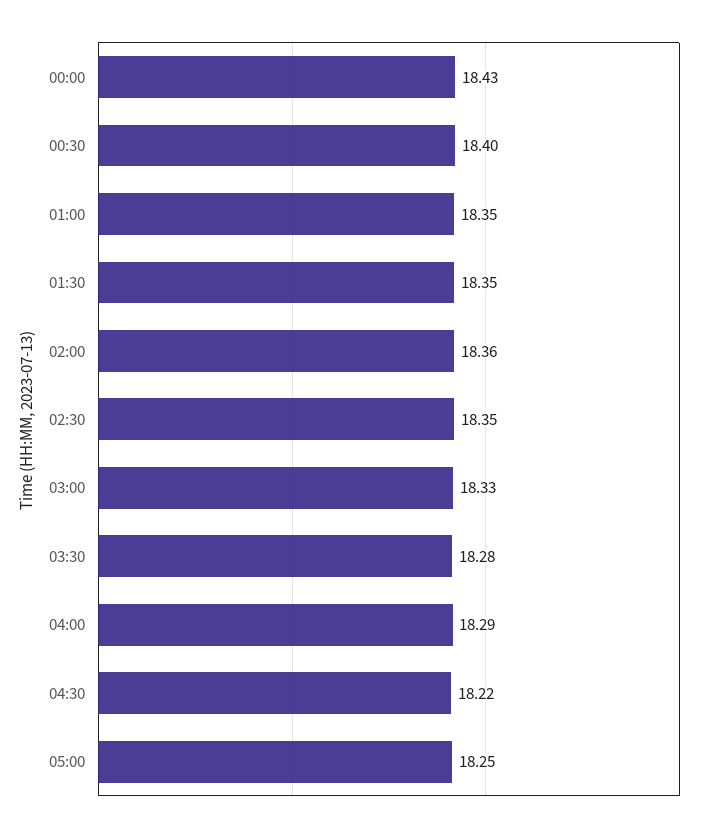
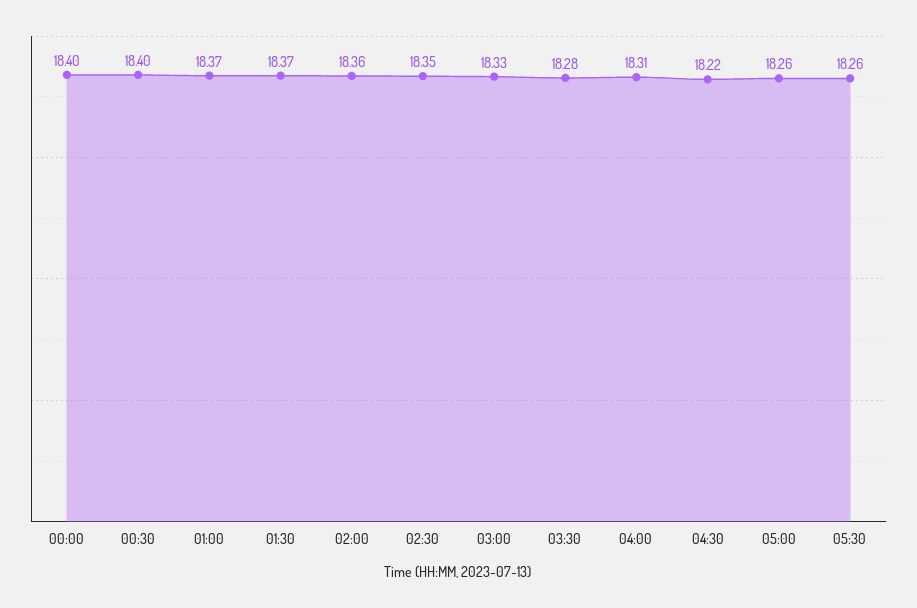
00:00: 18.43 -> 18.4
01:00: 18.35 -> 18.37
01:30: 18.35 -> 18.37
04:00: 18.29 -> 18.31
05:00: 18.25 -> 18.26
05:30: none -> 18.26

